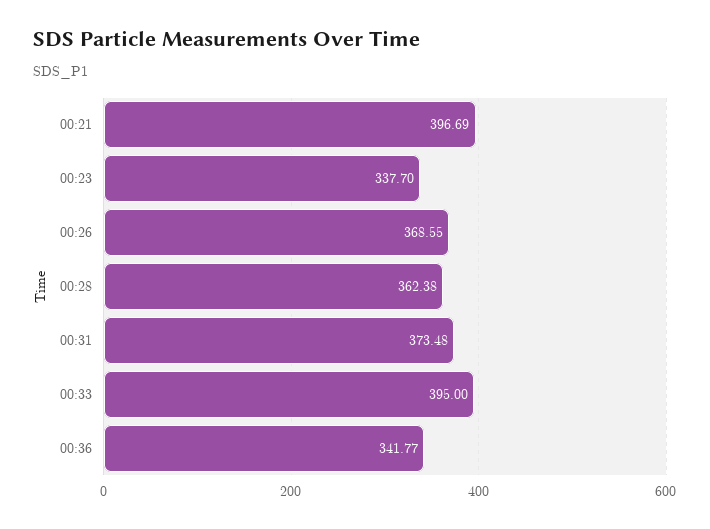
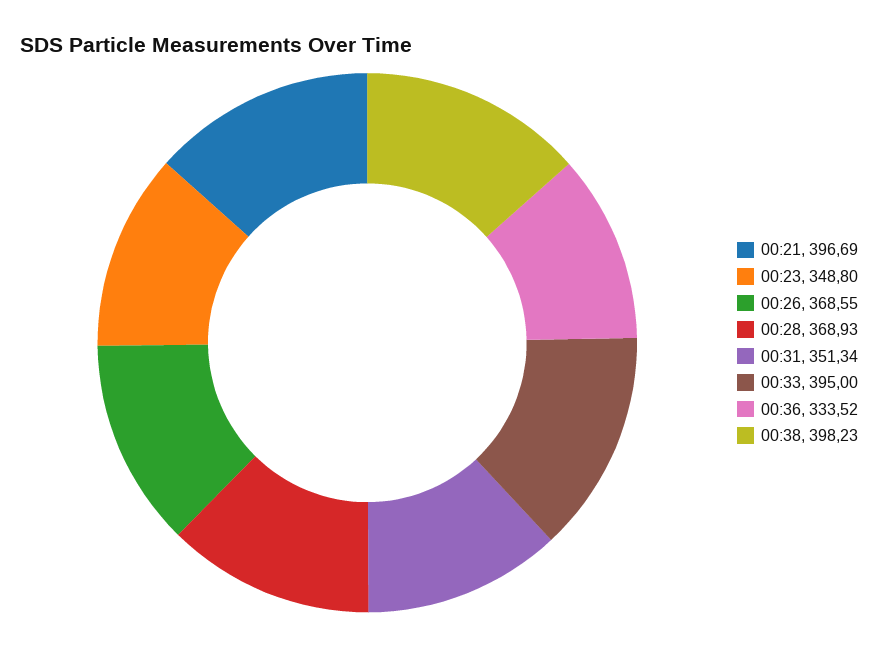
00:23: 337.7 -> 348.8
00:28: 362.38 -> 368.93
00:31: 373.48 -> 351.34
00:36: 341.77 -> 333.52
00:38: none -> 398.23

